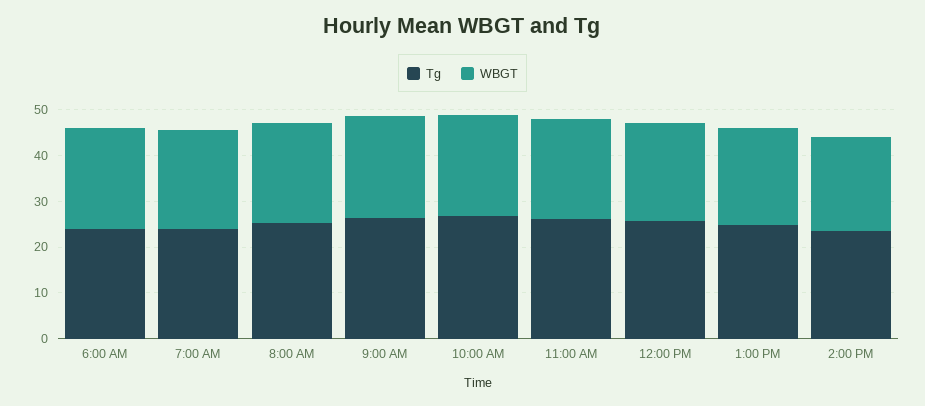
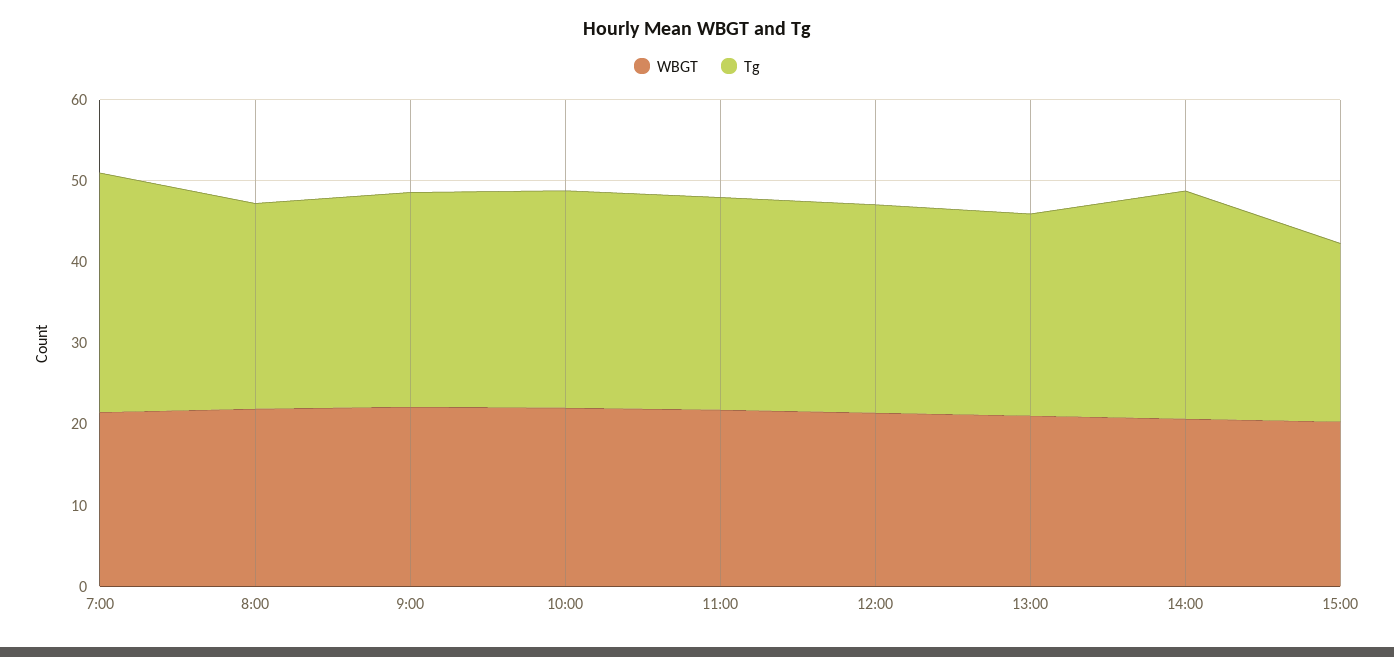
Tg, 6:00 AM: 24 -> none
WBGT, 6:00 AM: 22 -> none
Tg, 7:00 AM: 24 -> 30
Tg, 2:00 PM: 24 -> 28
WBGT, 15:00: none -> 20
Tg, 15:00: none -> 22

